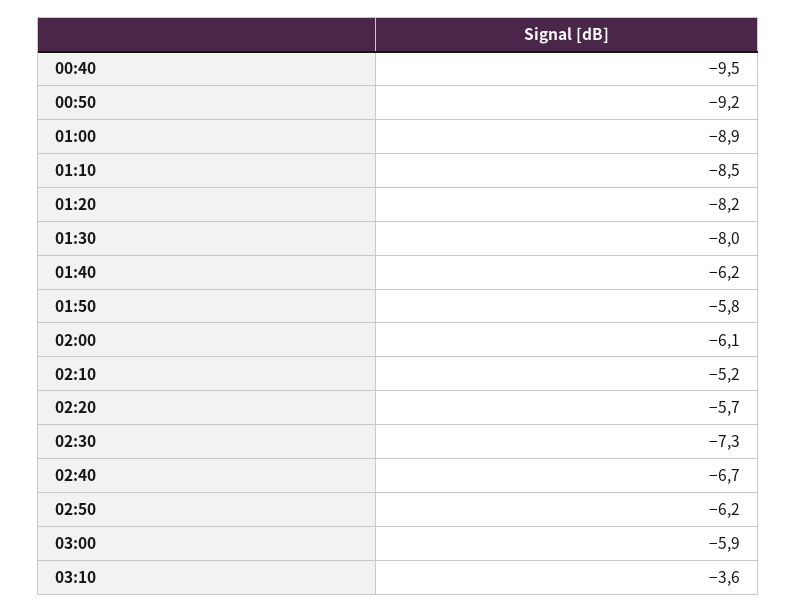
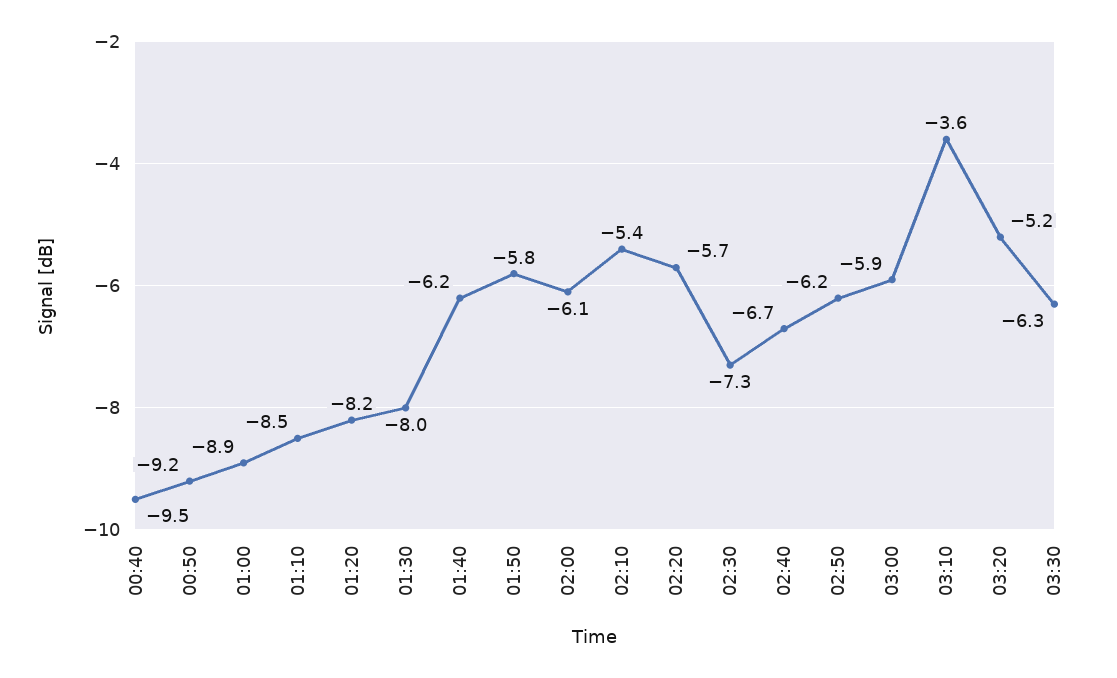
02:10: -5.2 -> -5.4
03:20: none -> -5.2
03:30: none -> -6.3

